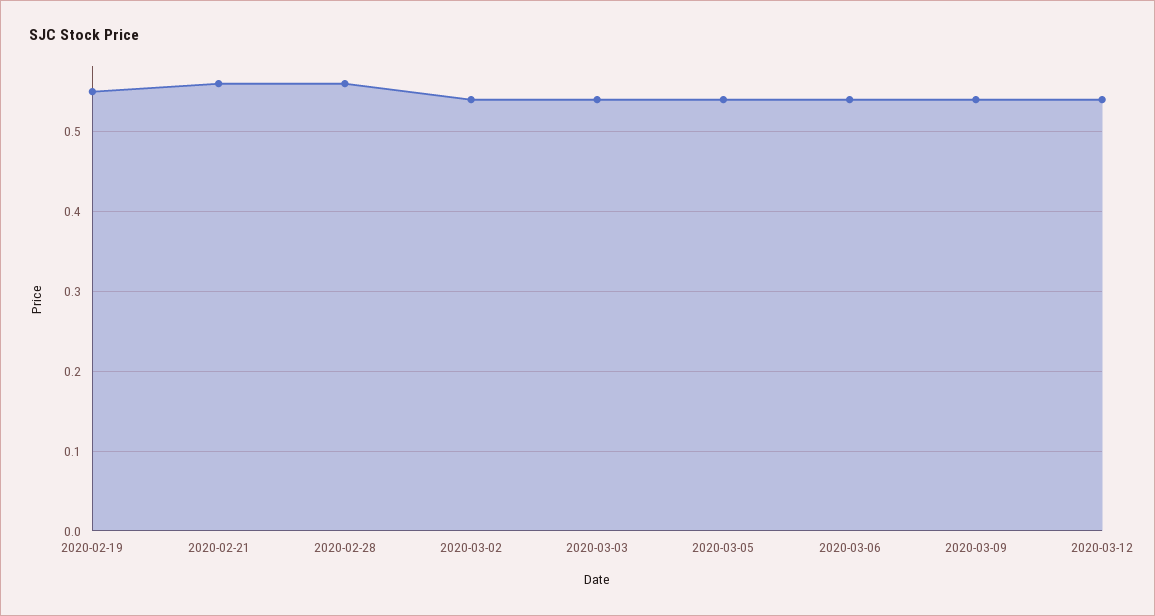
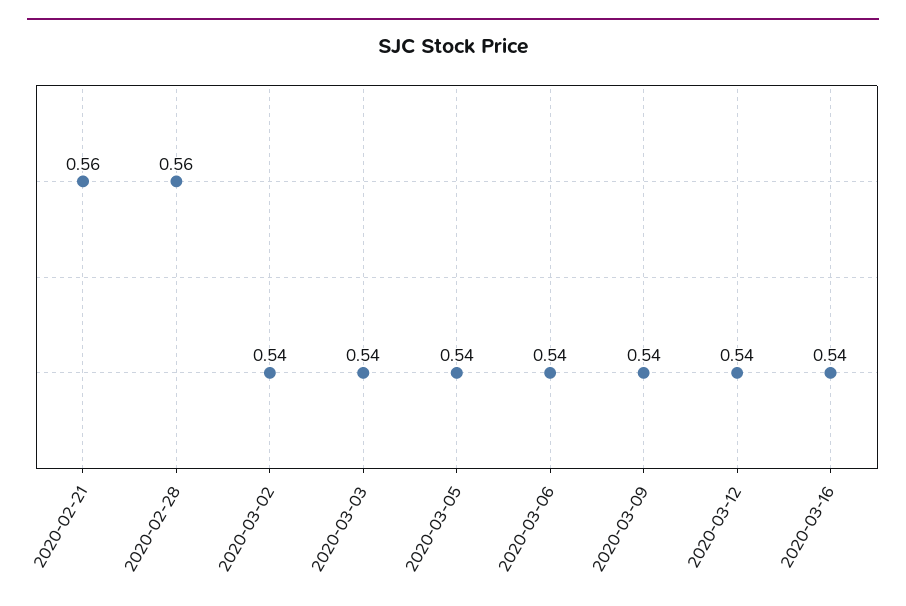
2020-02-19: 0.55 -> none
2020-03-16: none -> 0.54

